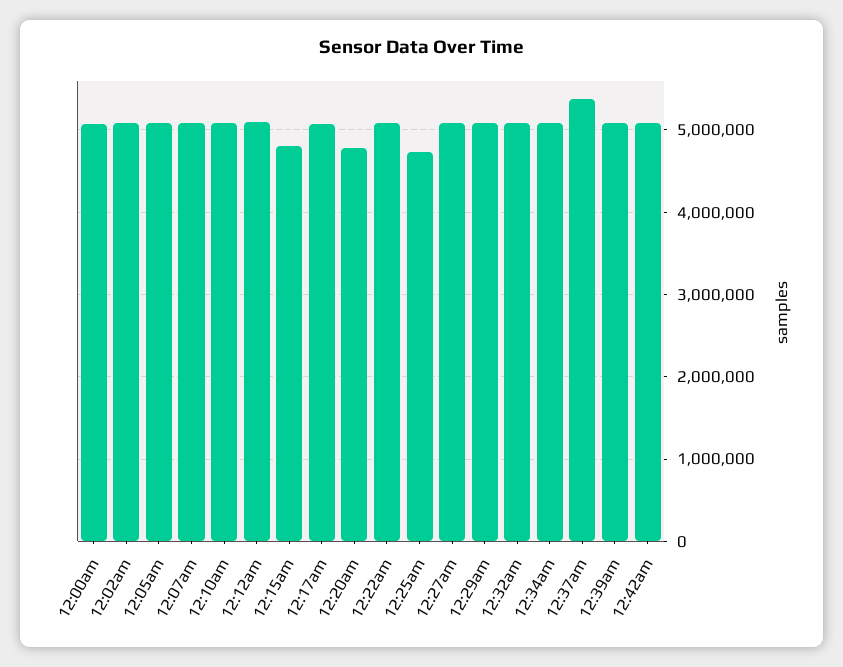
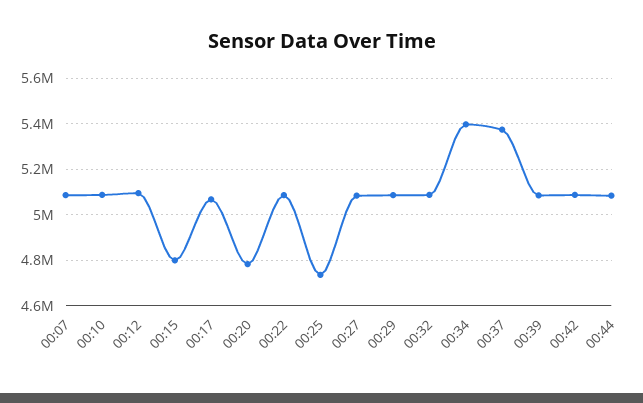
12:00am: 5100000 -> none
12:02am: 5100000 -> none
12:05am: 5100000 -> none
12:34am: 5100000 -> 5400000
00:44: none -> 5100000

